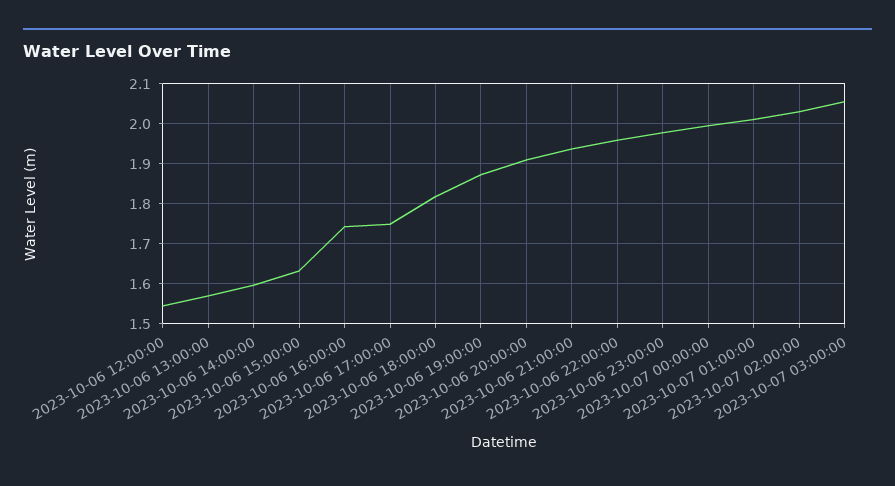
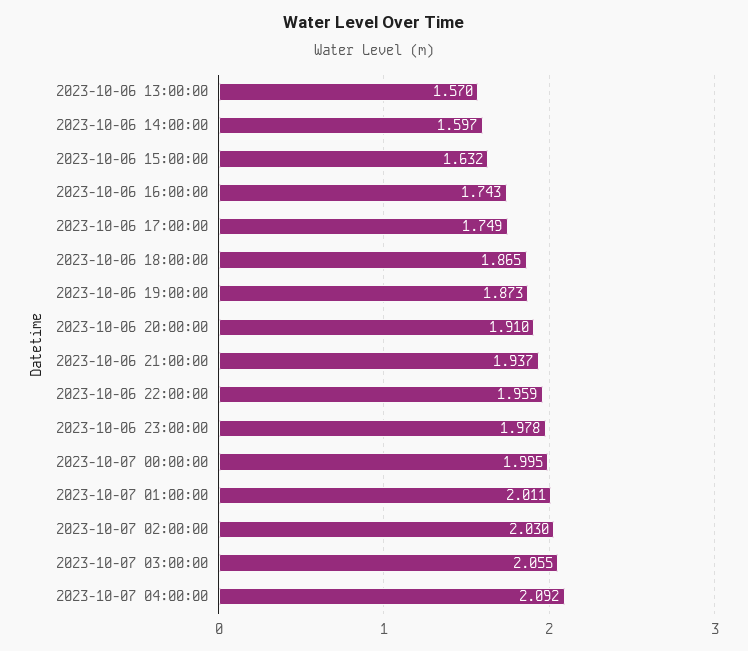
2023-10-06 12:00:00: 1.54 -> none
2023-10-06 18:00:00: 1.82 -> 1.865
2023-10-07 04:00:00: none -> 2.092

